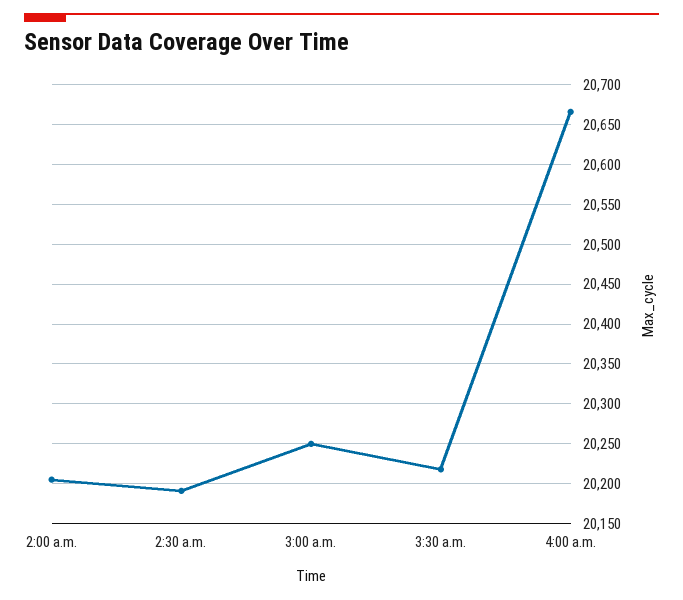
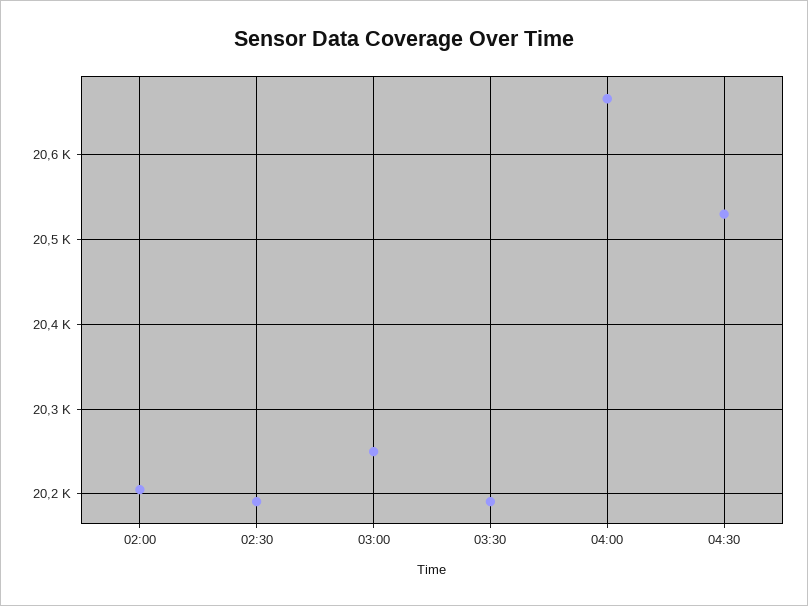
3:30 a.m.: 20220 -> 20190
04:30: none -> 20530

